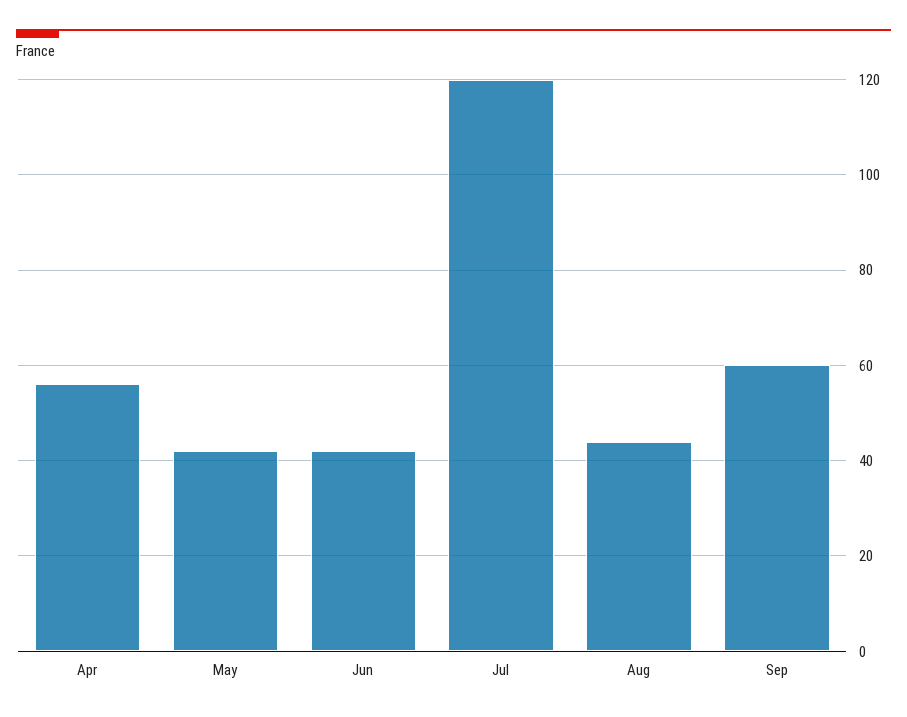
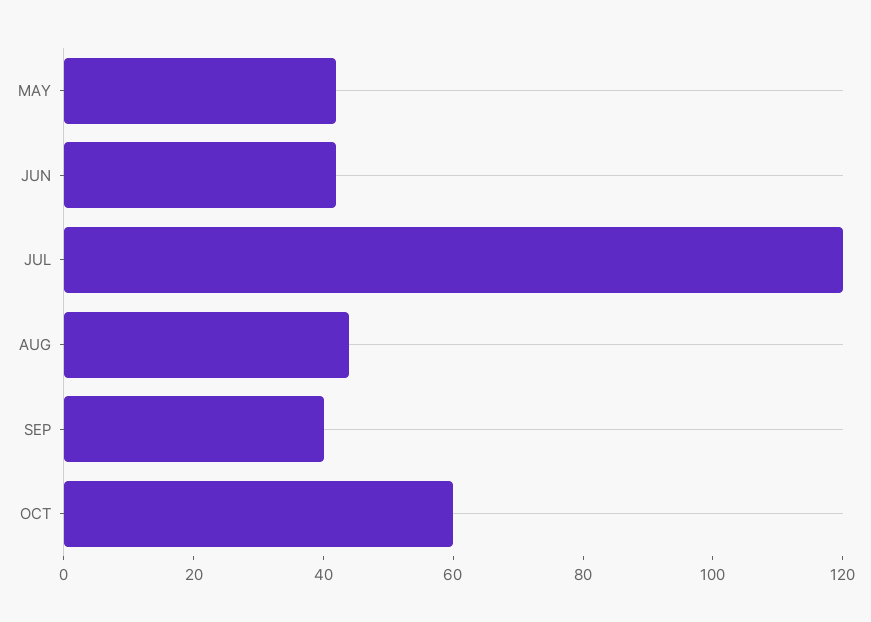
Apr: 55 -> none
Sep: 60 -> 40
OCT: none -> 60

